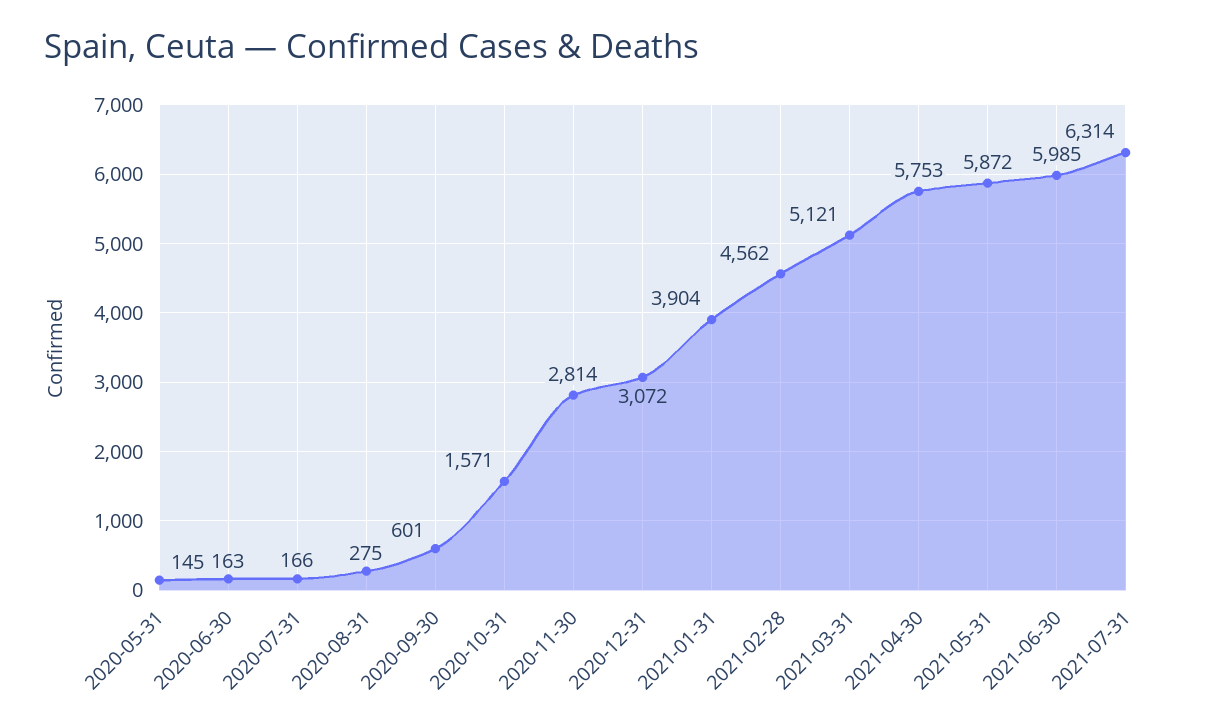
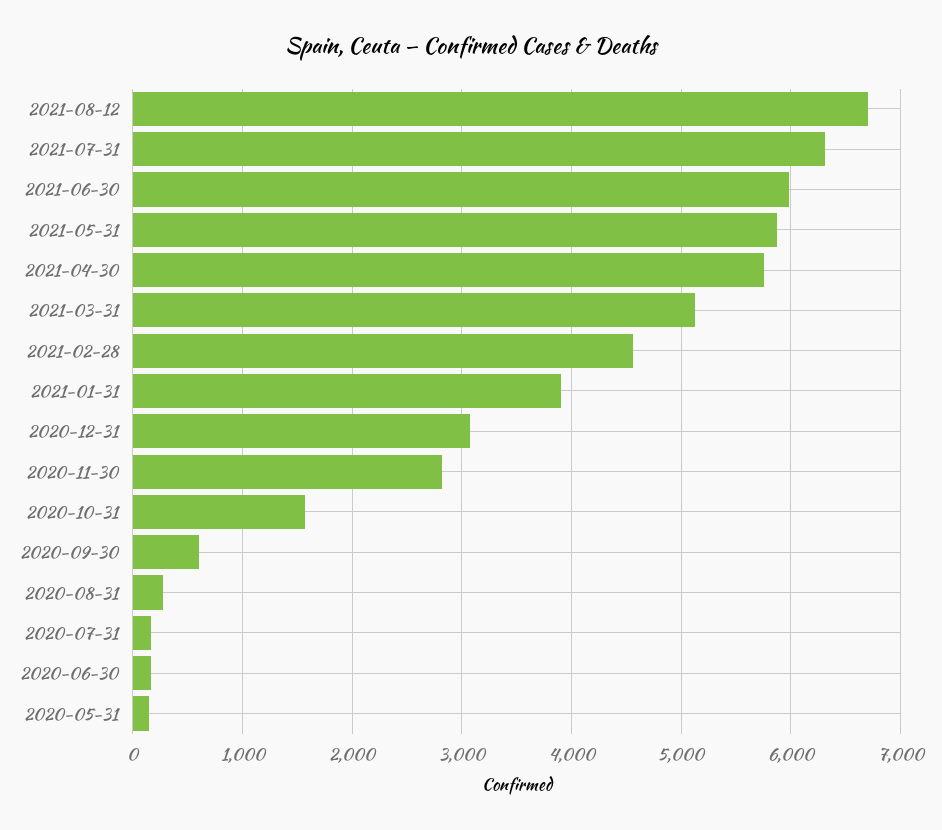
2021-08-12: none -> 6700

